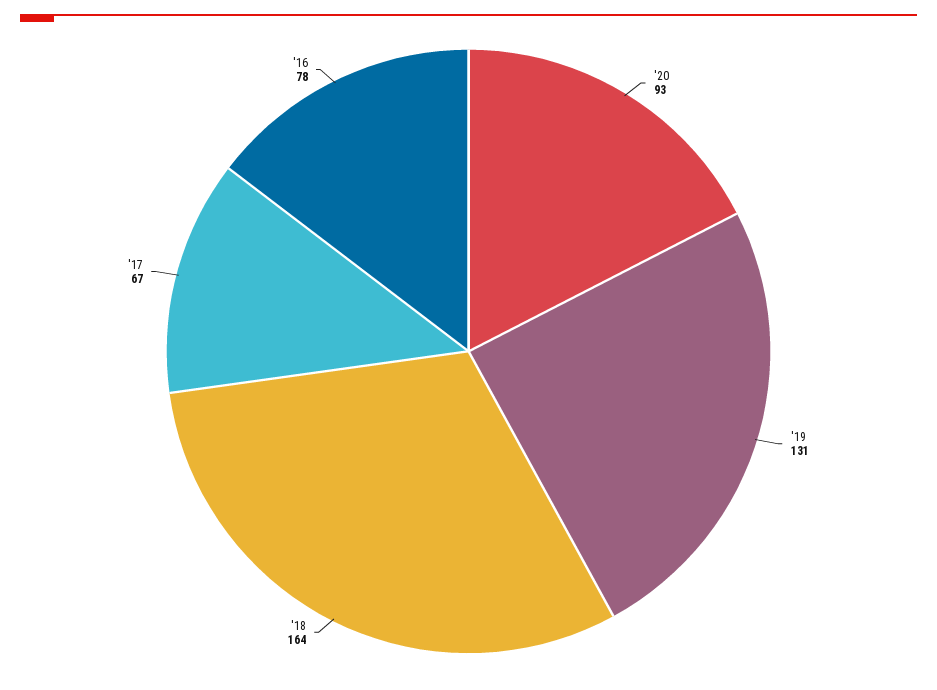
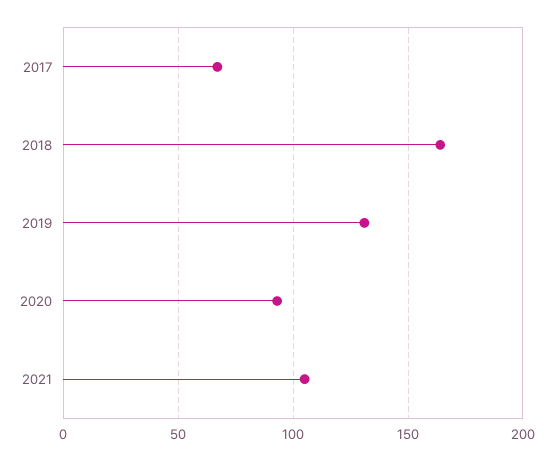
'16: 78 -> none
2021: none -> 105

